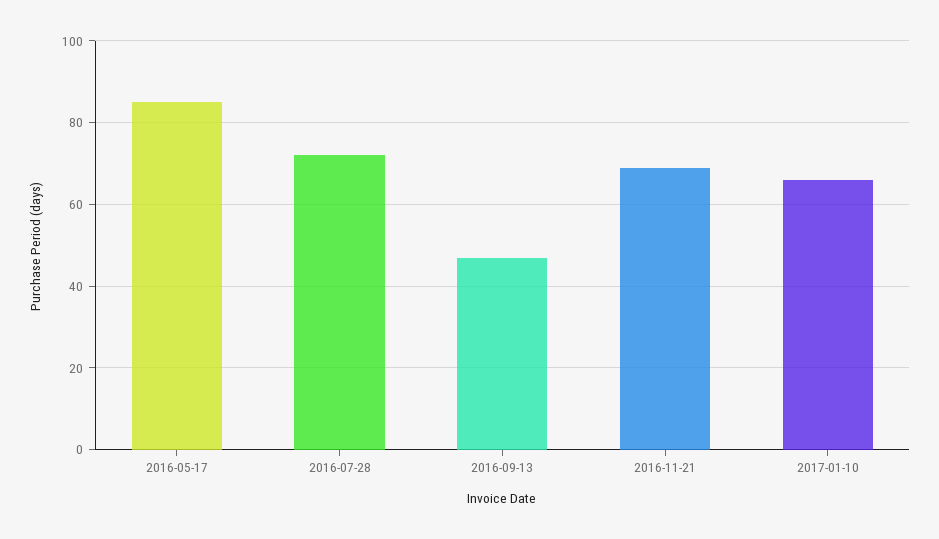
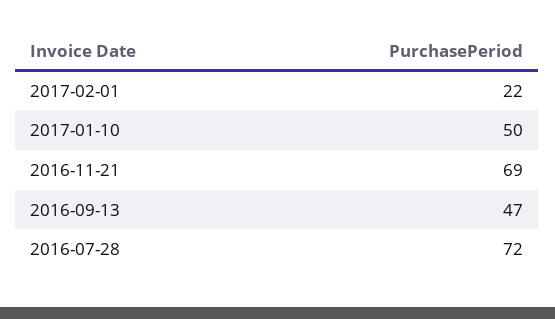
2016-05-17: 85 -> none
2017-01-10: 65 -> 50
2017-02-01: none -> 22

